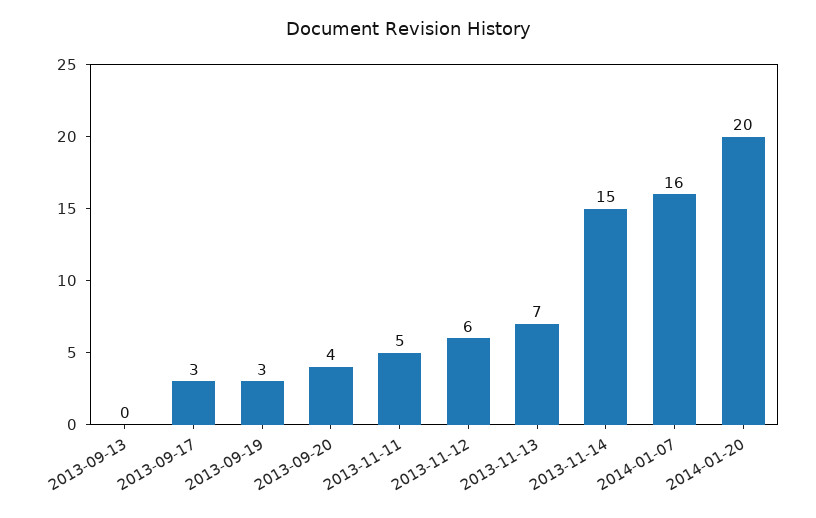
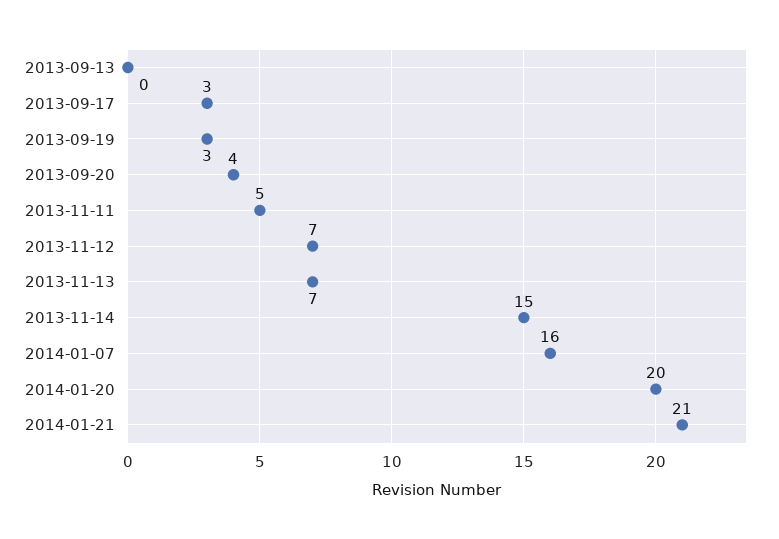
2013-11-12: 6 -> 7
2014-01-21: none -> 21

